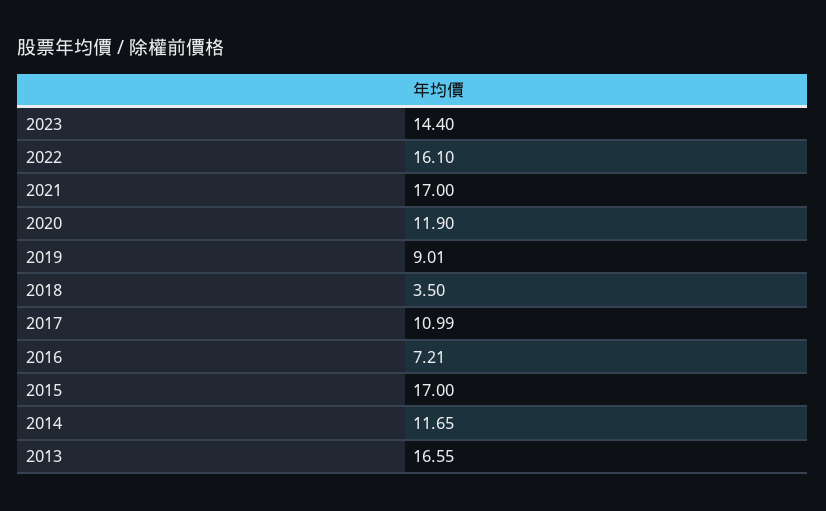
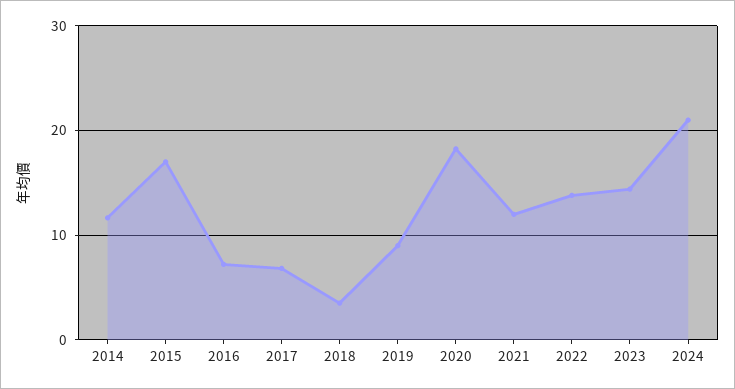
2022: 16.1 -> 14
2021: 17 -> 12
2020: 11.9 -> 18
2017: 10.99 -> 7
2013: 16.55 -> none
2024: none -> 21

